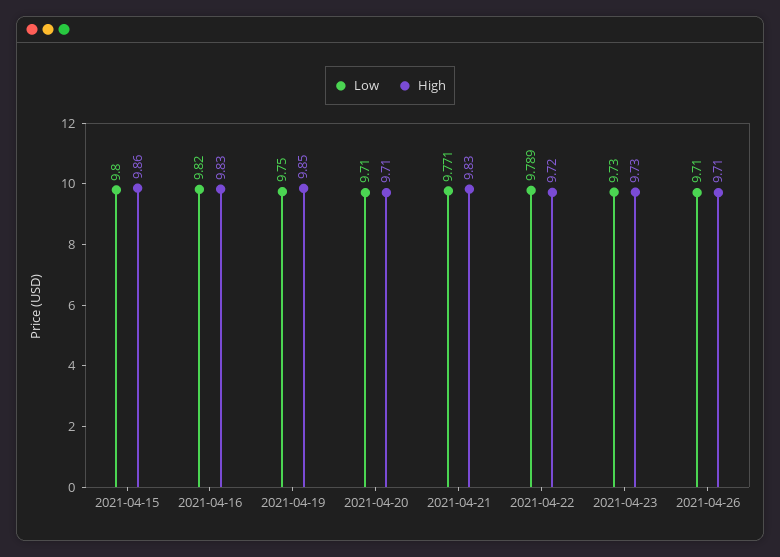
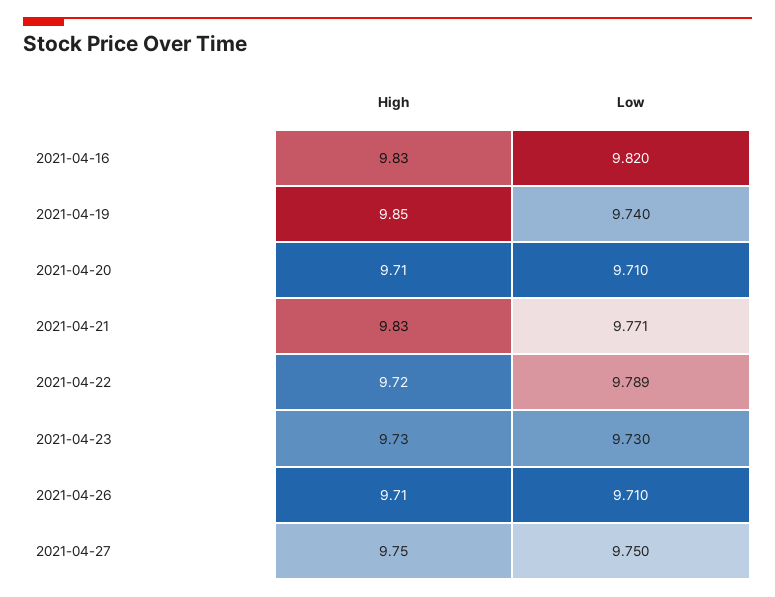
Low, 2021-04-15: 9.8 -> none
High, 2021-04-15: 9.86 -> none
Low, 2021-04-19: 9.75 -> 9.74
High, 2021-04-27: none -> 9.75
Low, 2021-04-27: none -> 9.75

